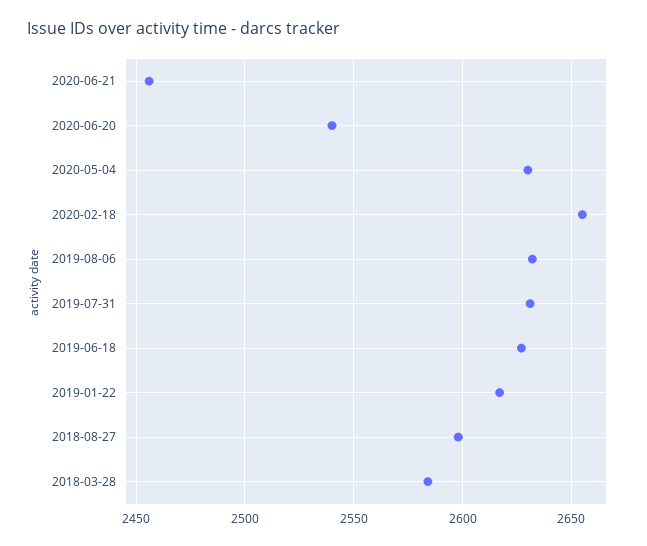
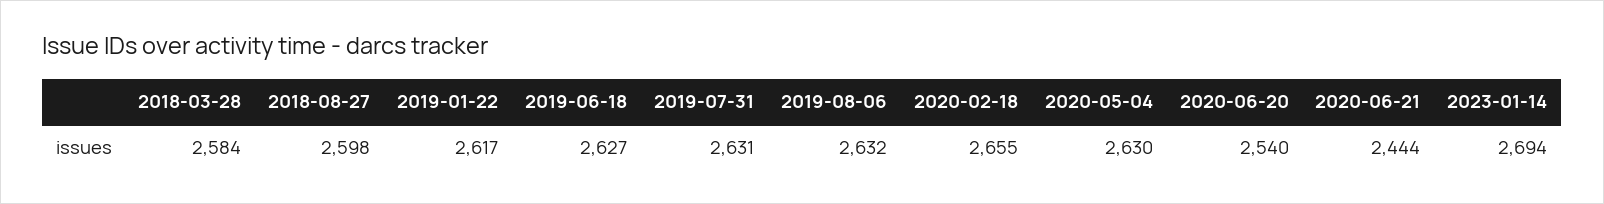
2020-06-21: 2455 -> 2444
2023-01-14: none -> 2694

